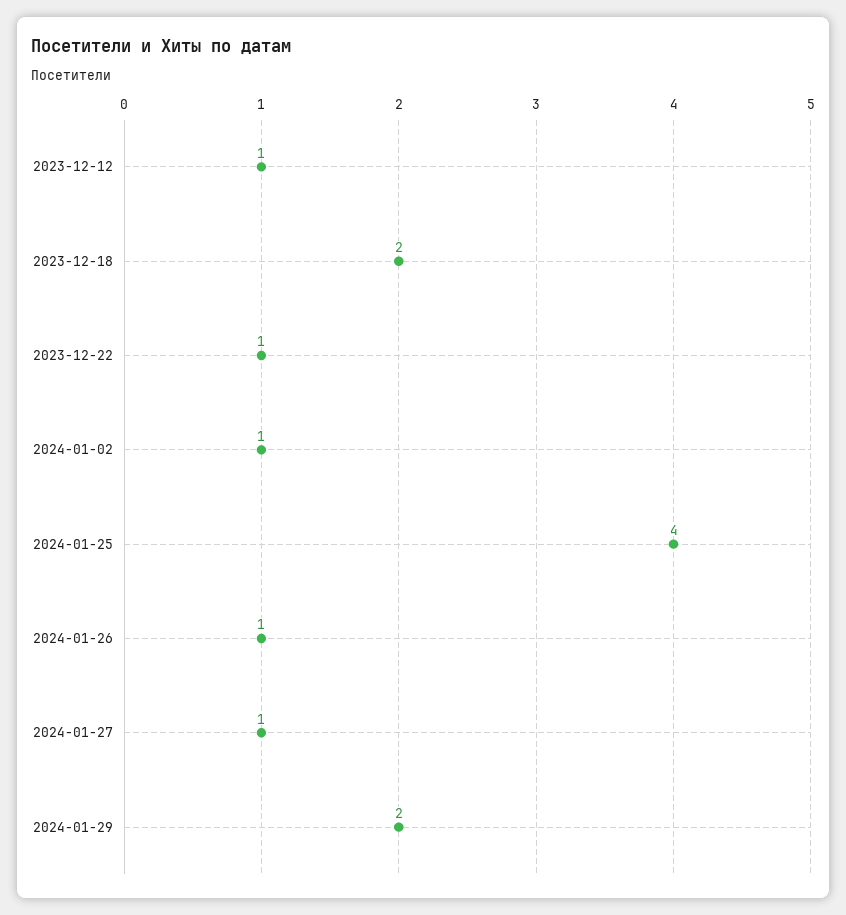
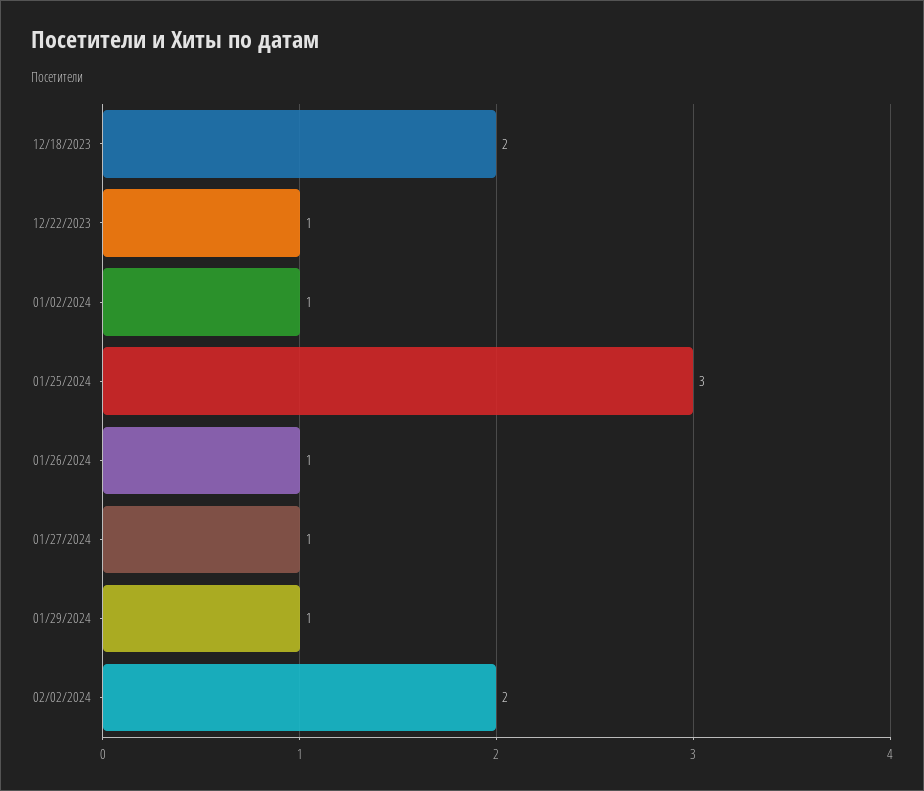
2023-12-12: 1 -> none
2024-01-25: 4 -> 3
2024-01-29: 2 -> 1
02/02/2024: none -> 2

